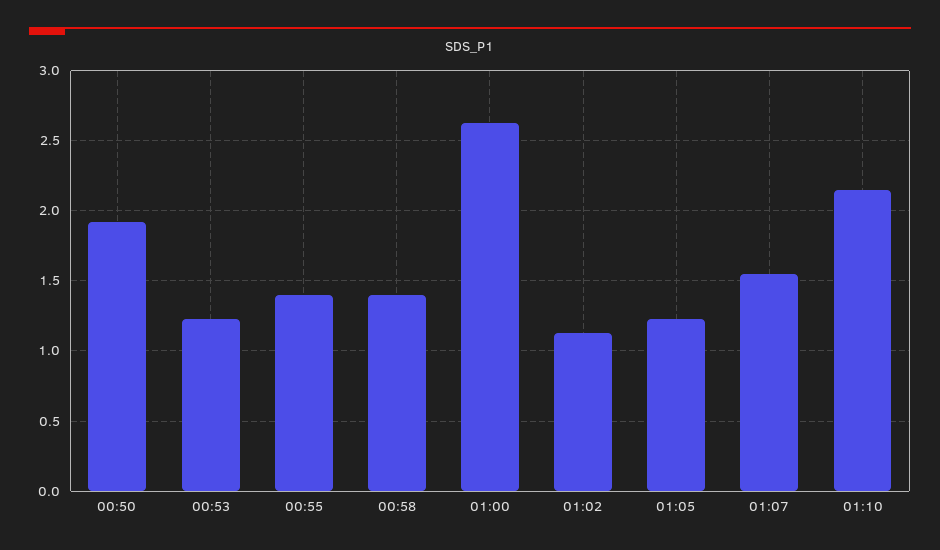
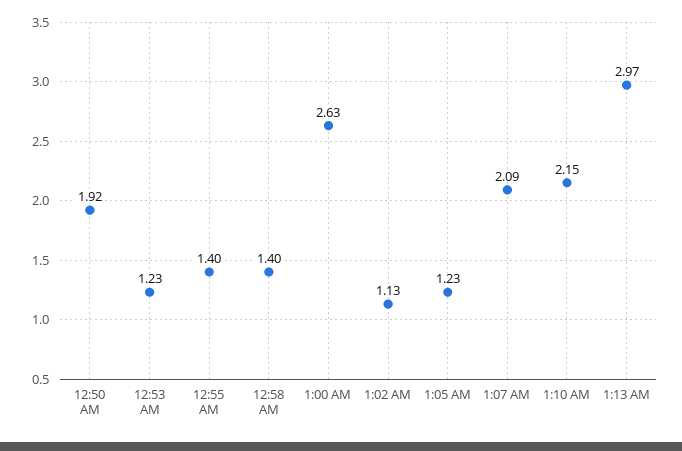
01:07: 1.55 -> 2.09
1:13 AM: none -> 2.97

